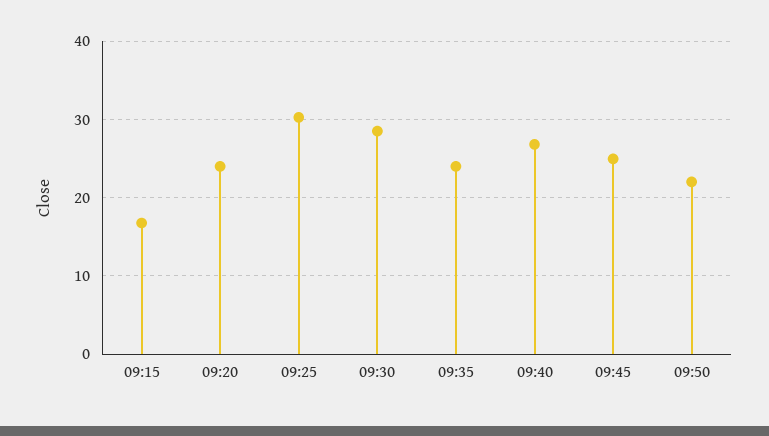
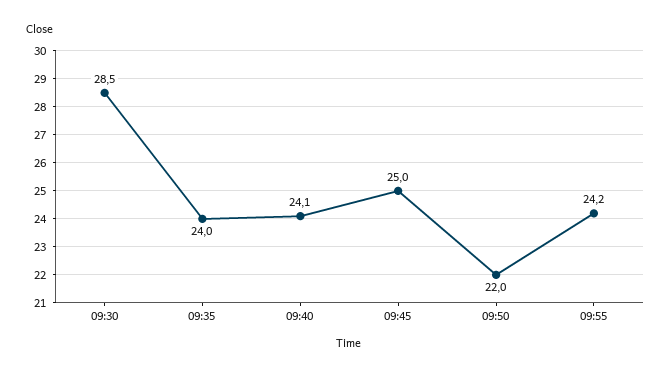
09:15: 17 -> none
09:20: 24 -> none
09:25: 30 -> none
09:40: 27 -> 24.1
09:55: none -> 24.2

